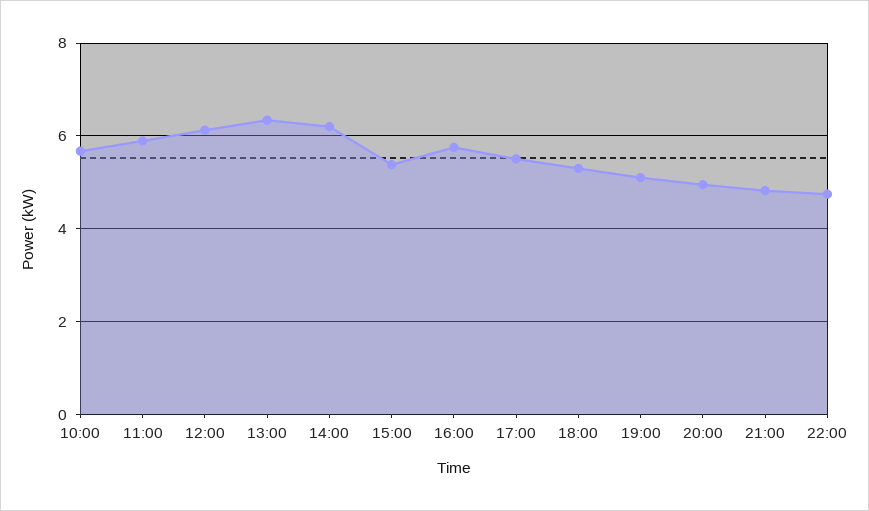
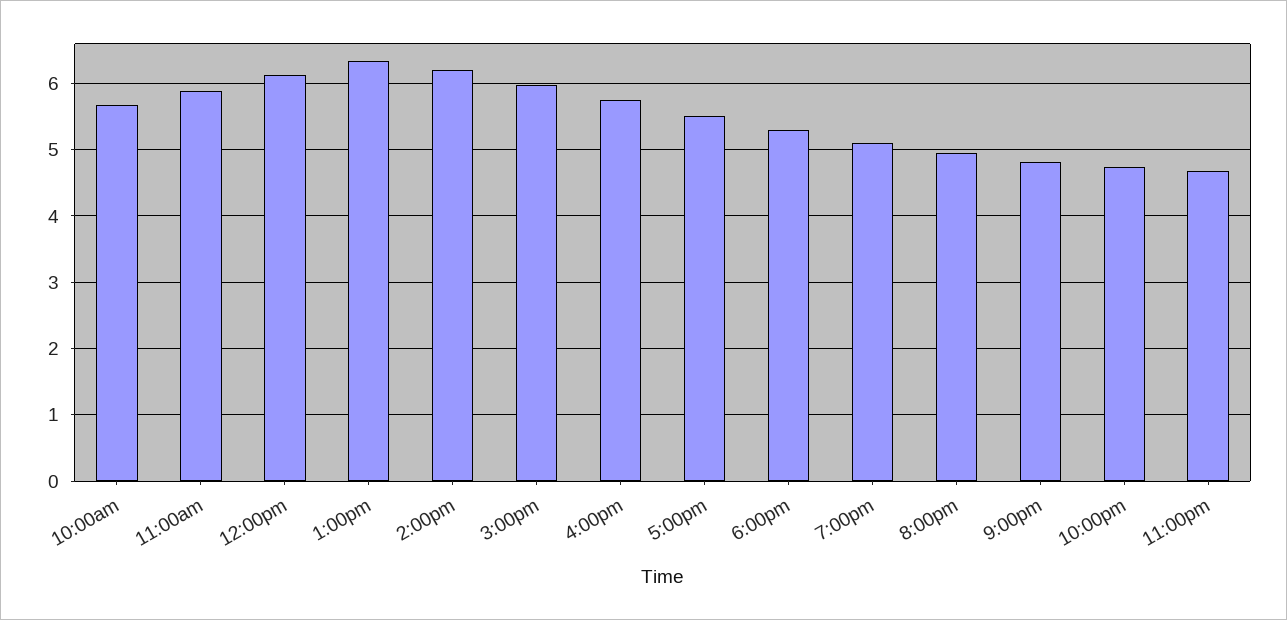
15:00: 5.4 -> 6
11:00pm: none -> 4.7

